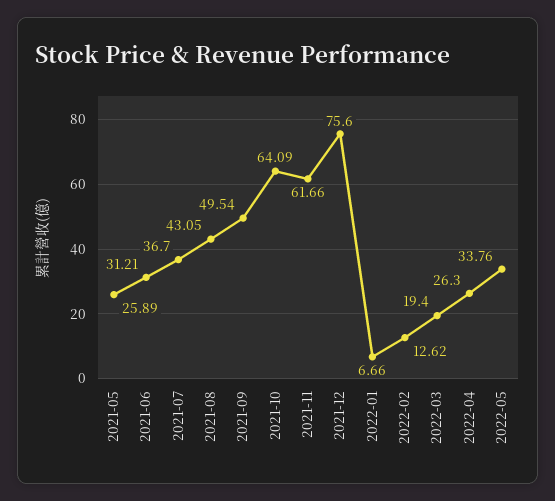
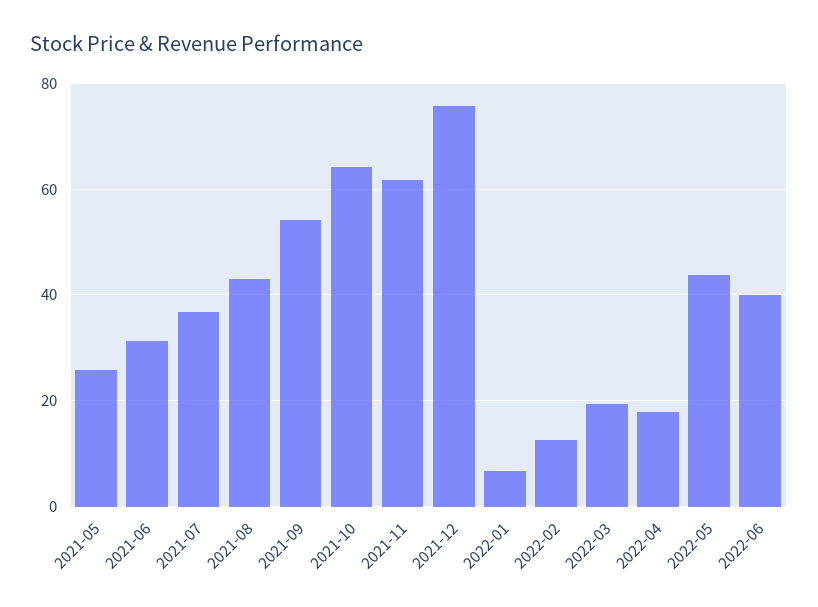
2021-09: 49.54 -> 54
2022-04: 26.3 -> 18
2022-05: 33.76 -> 44
2022-06: none -> 40

